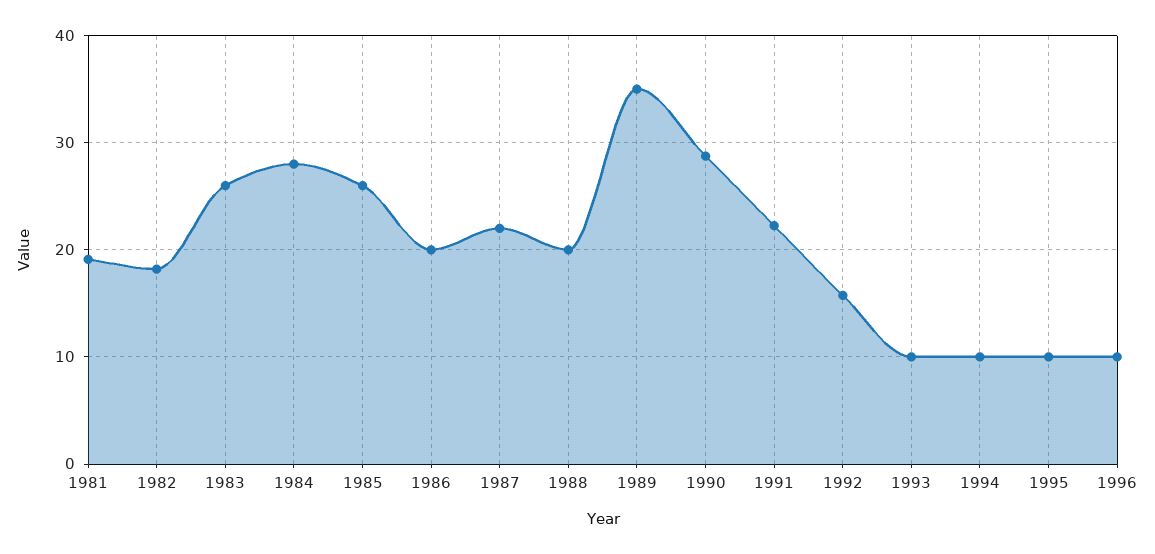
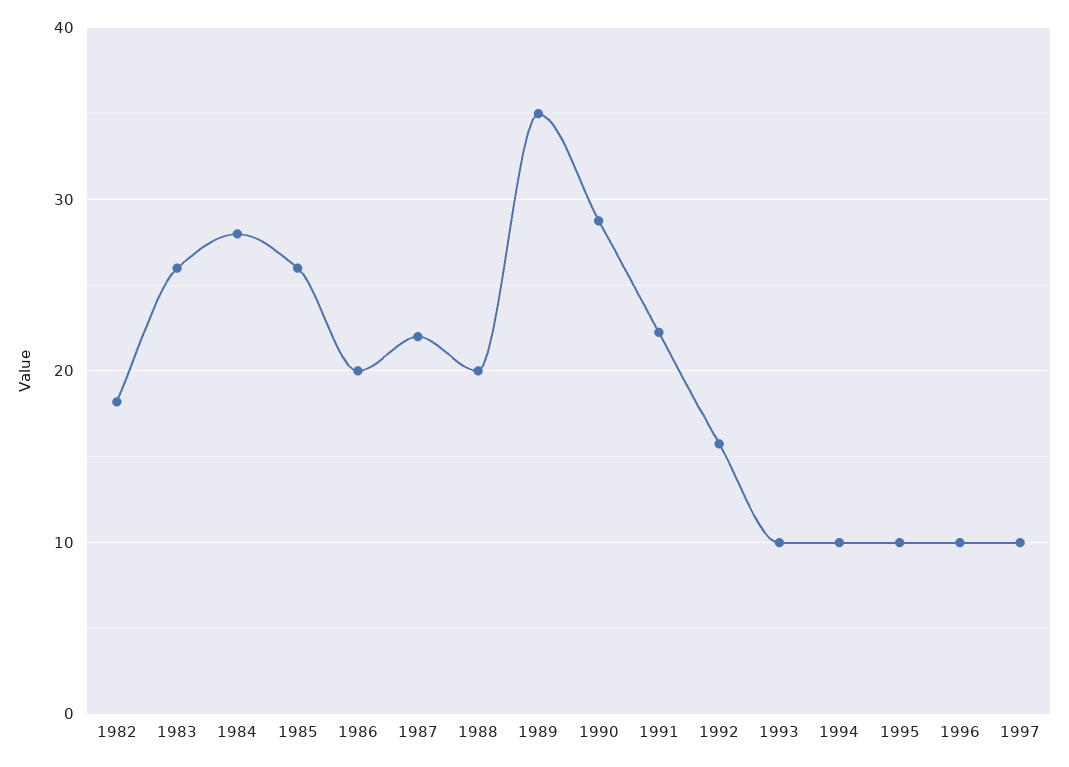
1981: 19 -> none
1997: none -> 10

